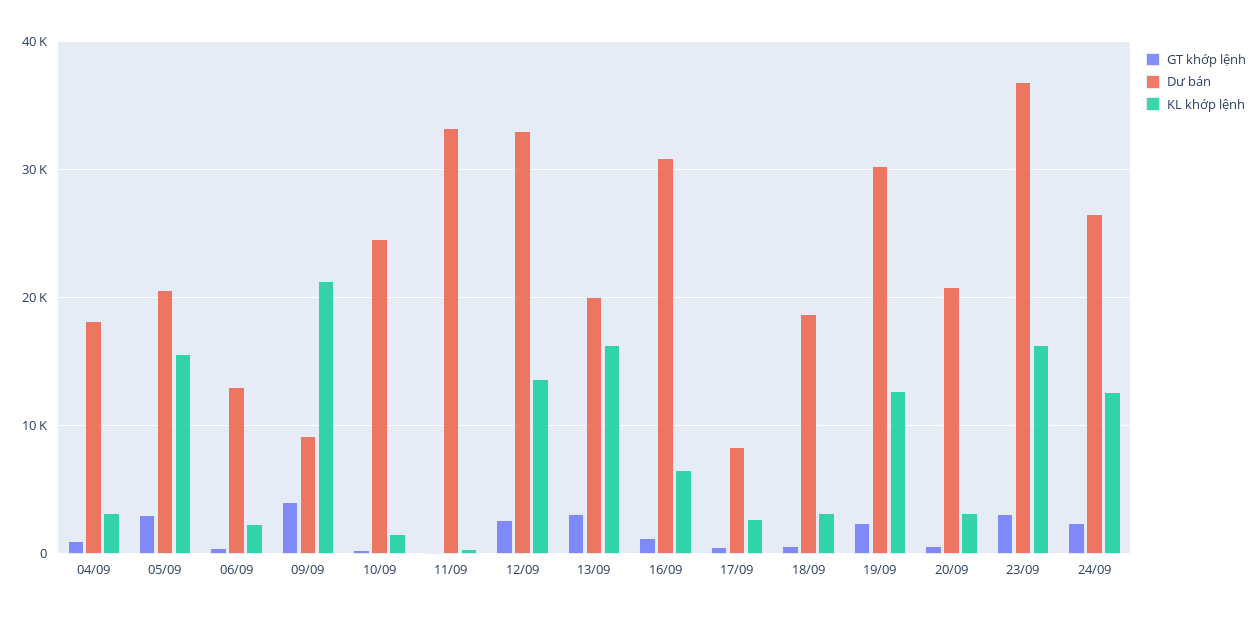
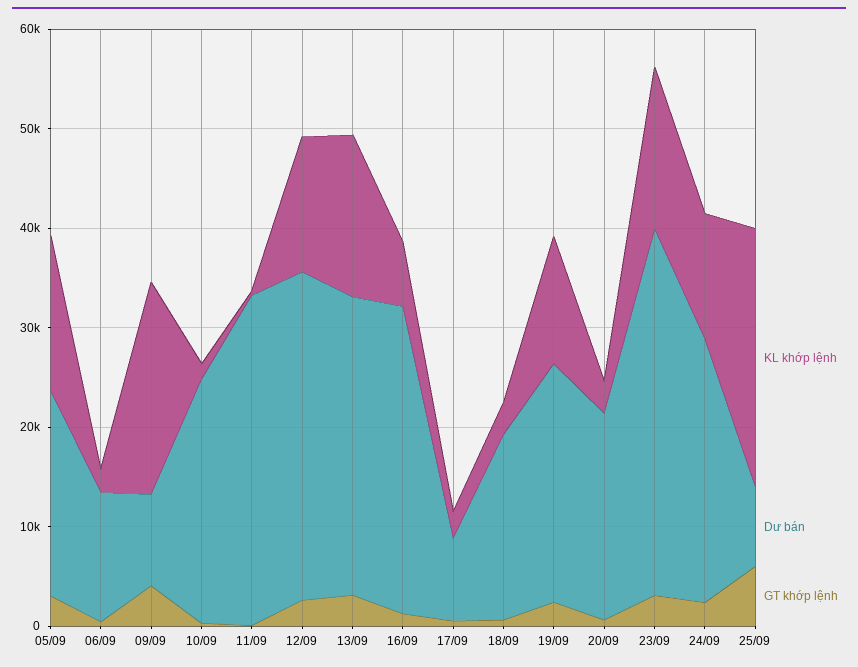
GT khớp lệnh, 04/09: 1000 -> none
Dư bán, 04/09: 18000 -> none
KL khớp lệnh, 04/09: 3000 -> none
Dư bán, 13/09: 20000 -> 30000
Dư bán, 19/09: 30000 -> 24000
KL khớp lệnh, 25/09: none -> 26000
Dư bán, 25/09: none -> 8000
GT khớp lệnh, 25/09: none -> 6000

